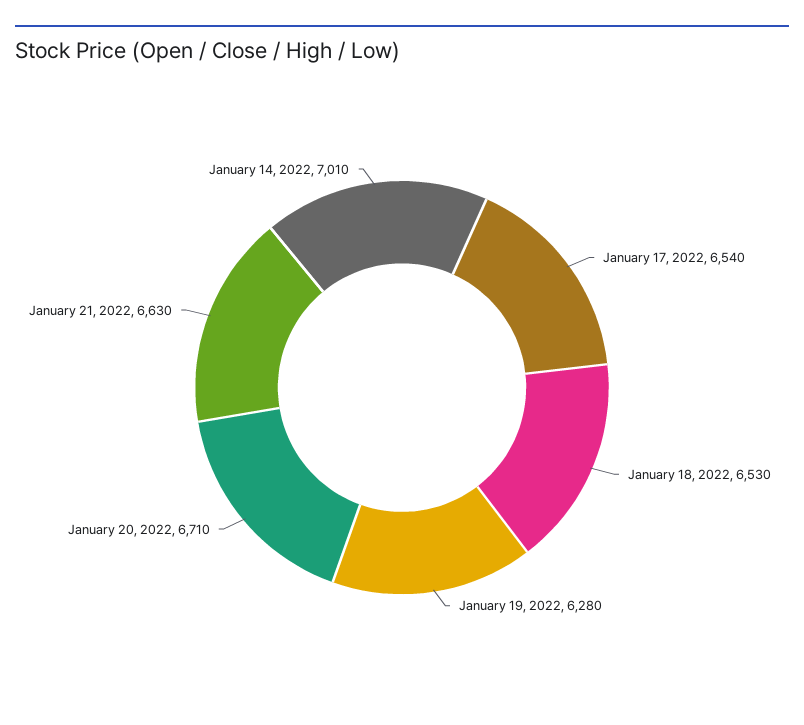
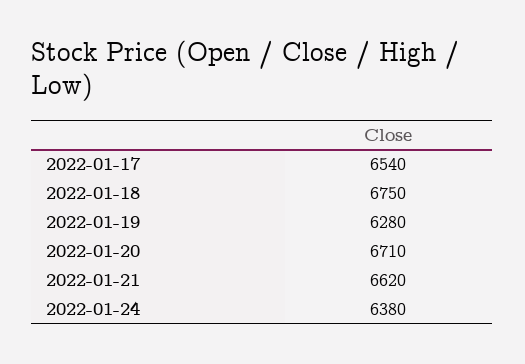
January 18, 2022: 6530 -> 6750
January 21, 2022: 6630 -> 6620
January 14, 2022: 7010 -> none
2022-01-24: none -> 6380

